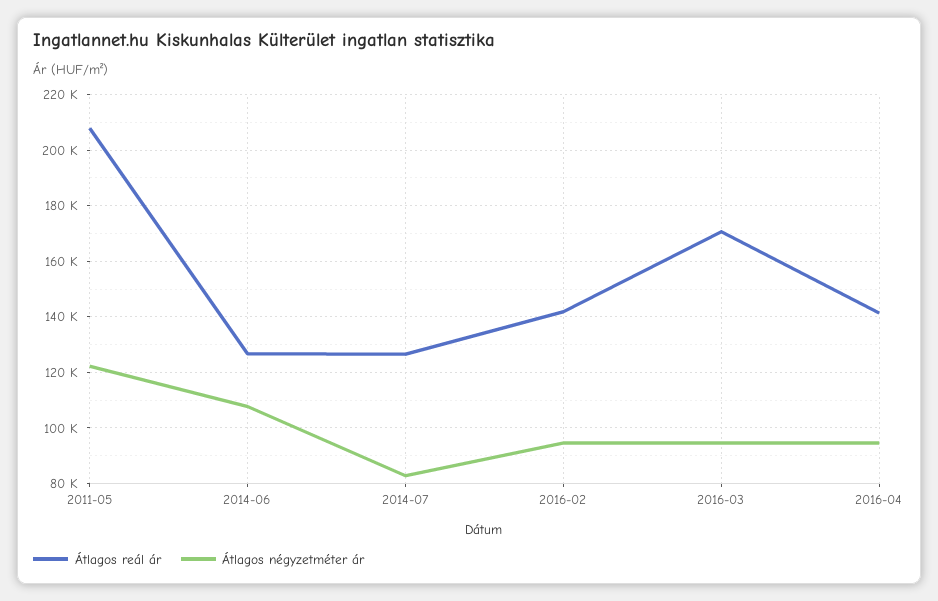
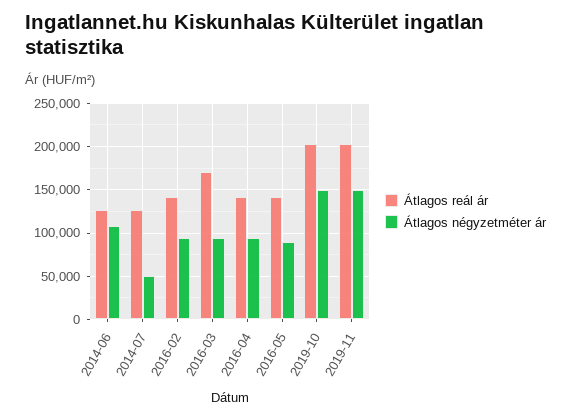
Átlagos reál ár, 2011-05: 207500 -> none
Átlagos négyzetméter ár, 2011-05: 122500 -> none
Átlagos négyzetméter ár, 2014-07: 82500 -> 50000
Átlagos reál ár, 2016-05: none -> 140000
Átlagos négyzetméter ár, 2016-05: none -> 90000
Átlagos reál ár, 2019-10: none -> 200000
Átlagos négyzetméter ár, 2019-10: none -> 150000
Átlagos reál ár, 2019-11: none -> 200000
Átlagos négyzetméter ár, 2019-11: none -> 150000

